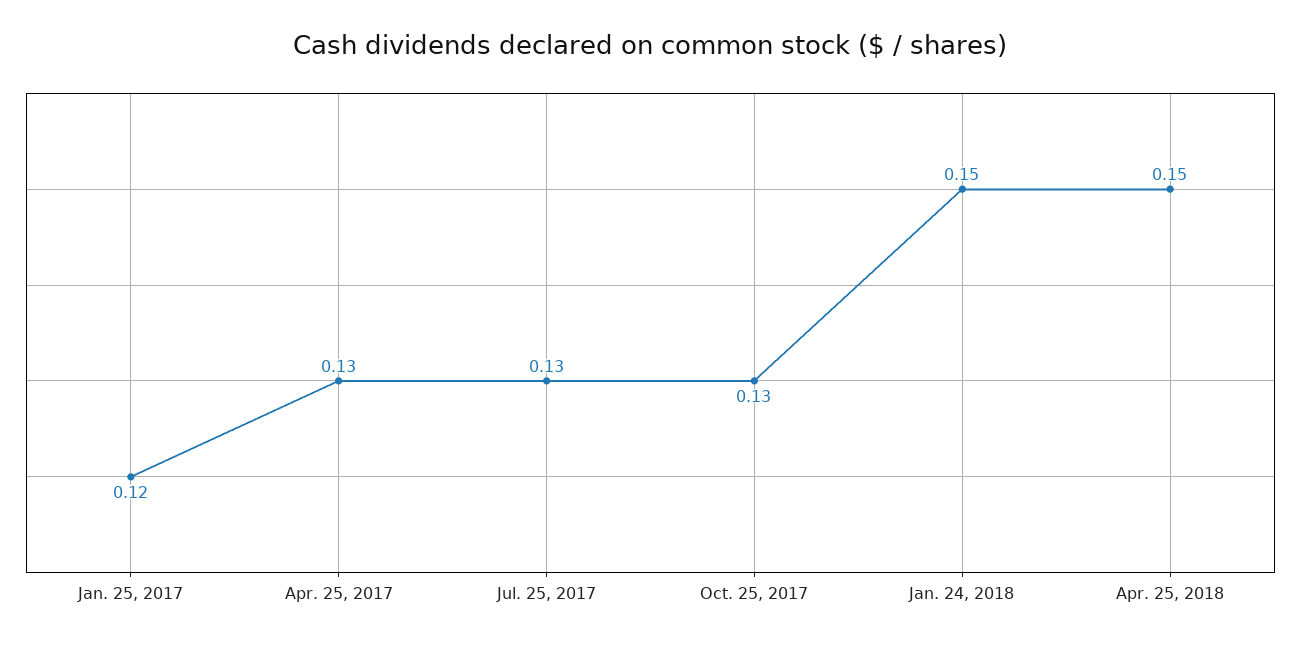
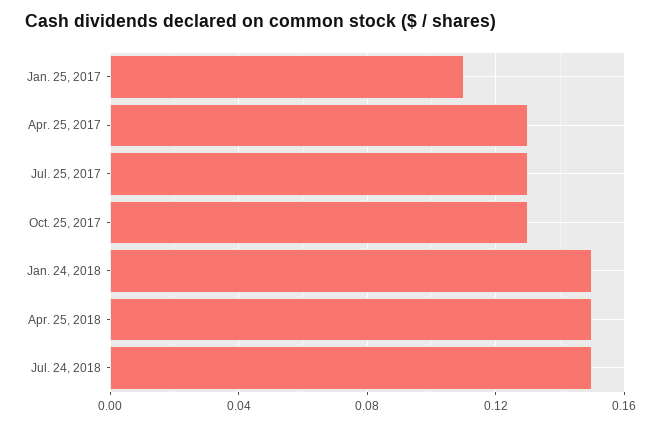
Jan. 25, 2017: 0.12 -> 0.11
Jul. 24, 2018: none -> 0.15

